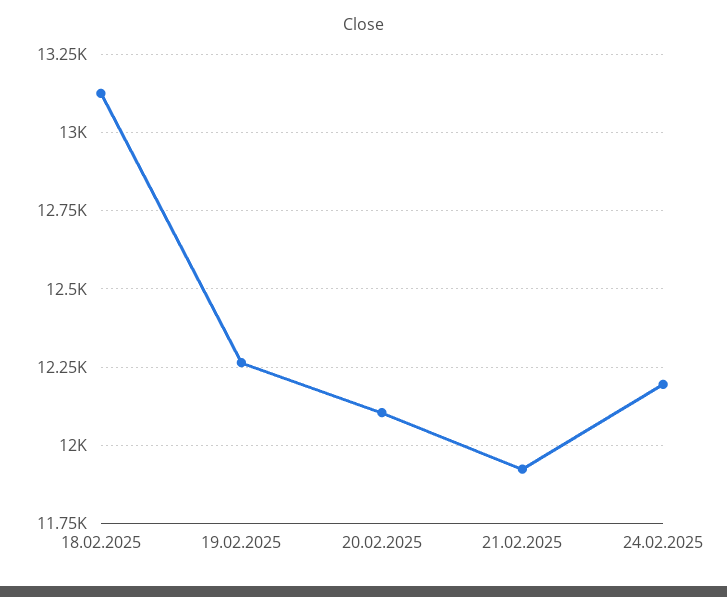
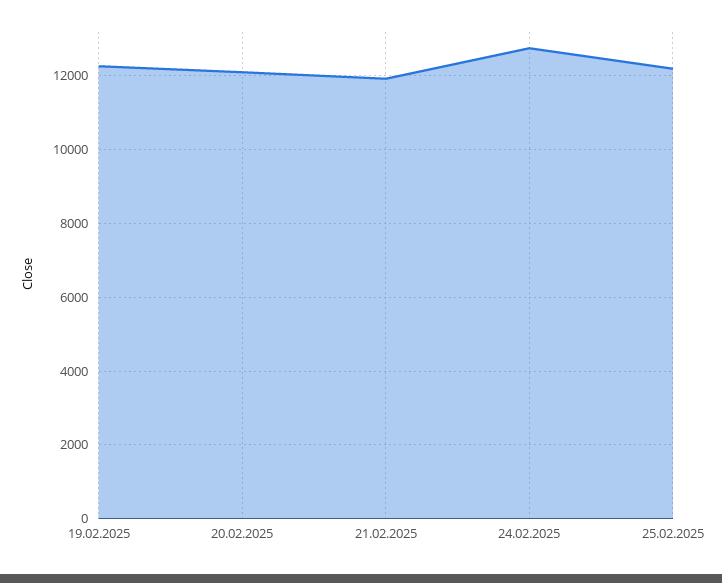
18.02.2025: 13125 -> none
24.02.2025: 12200 -> 12800
25.02.2025: none -> 12200

